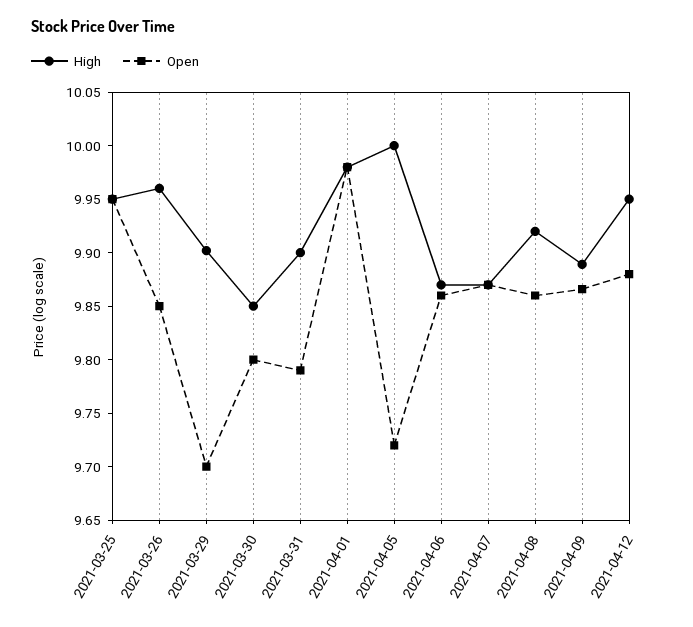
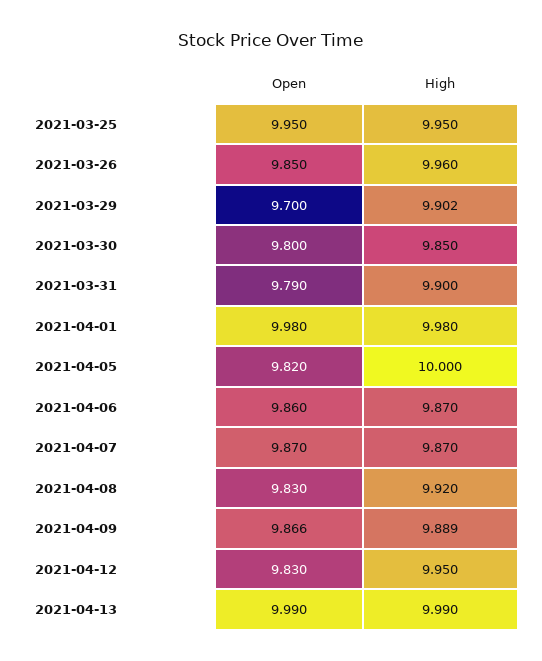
Open, 2021-04-05: 9.72 -> 9.82
Open, 2021-04-08: 9.86 -> 9.83
Open, 2021-04-12: 9.88 -> 9.83
Open, 2021-04-13: none -> 9.99
High, 2021-04-13: none -> 9.99

